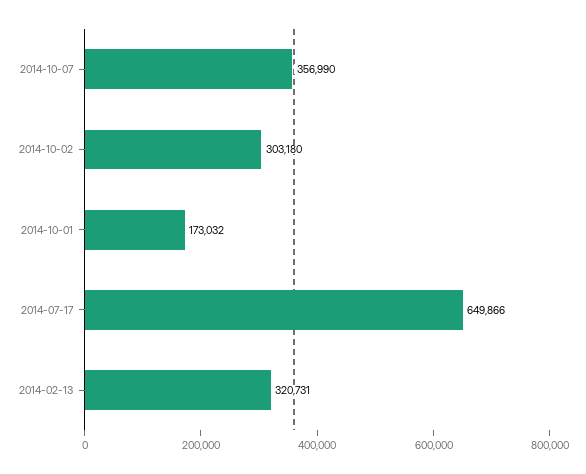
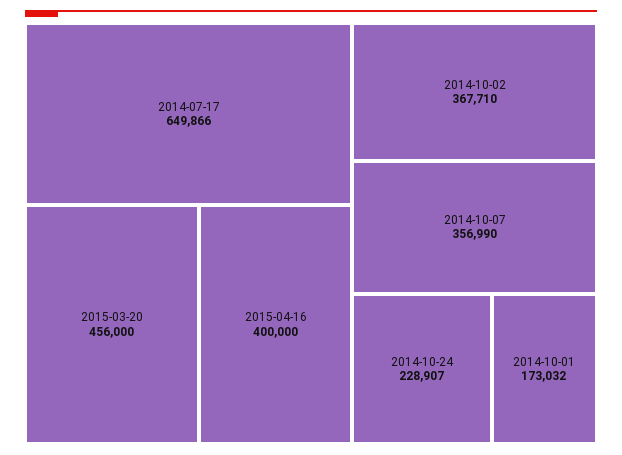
2014-10-02: 303180 -> 367710
2014-02-13: 320731 -> none
2015-03-20: none -> 456000
2015-04-16: none -> 400000
2014-10-24: none -> 228907

